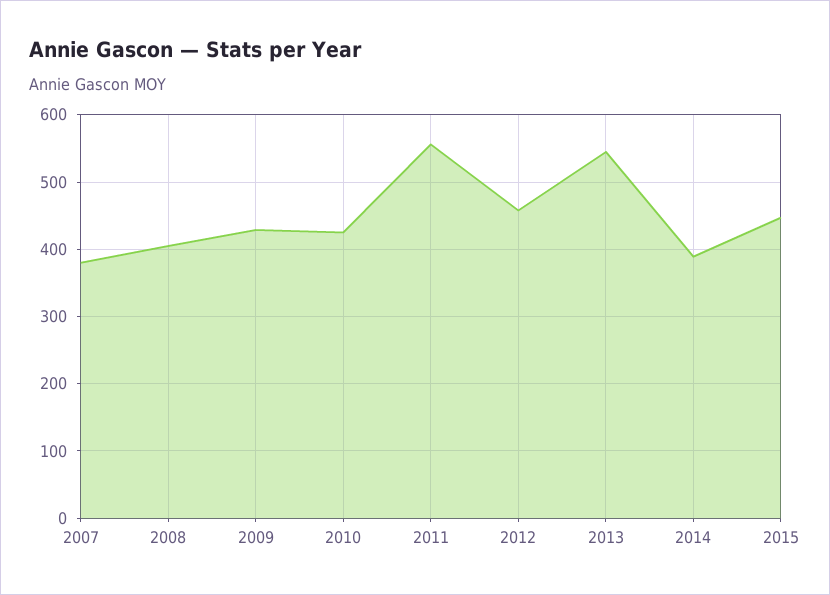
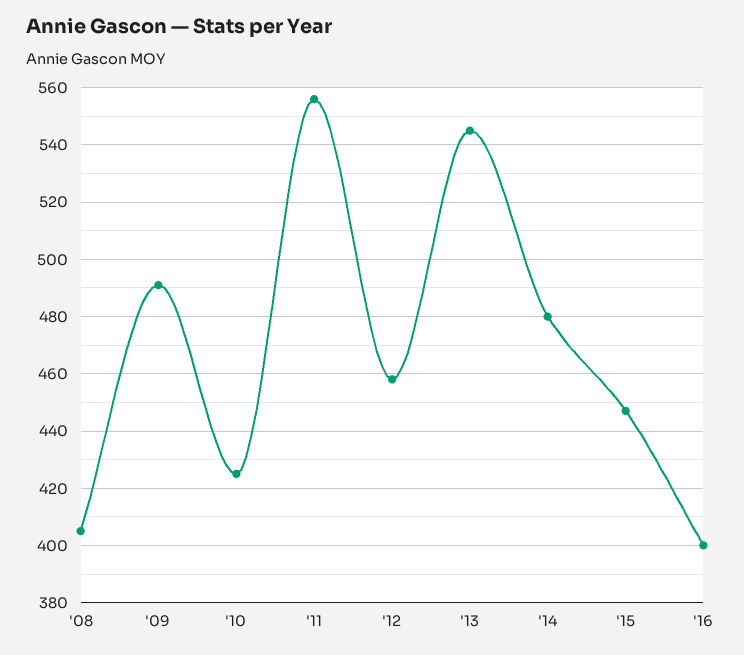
2007: 380 -> none
2009: 430 -> 490
2014: 390 -> 480
'16: none -> 400

